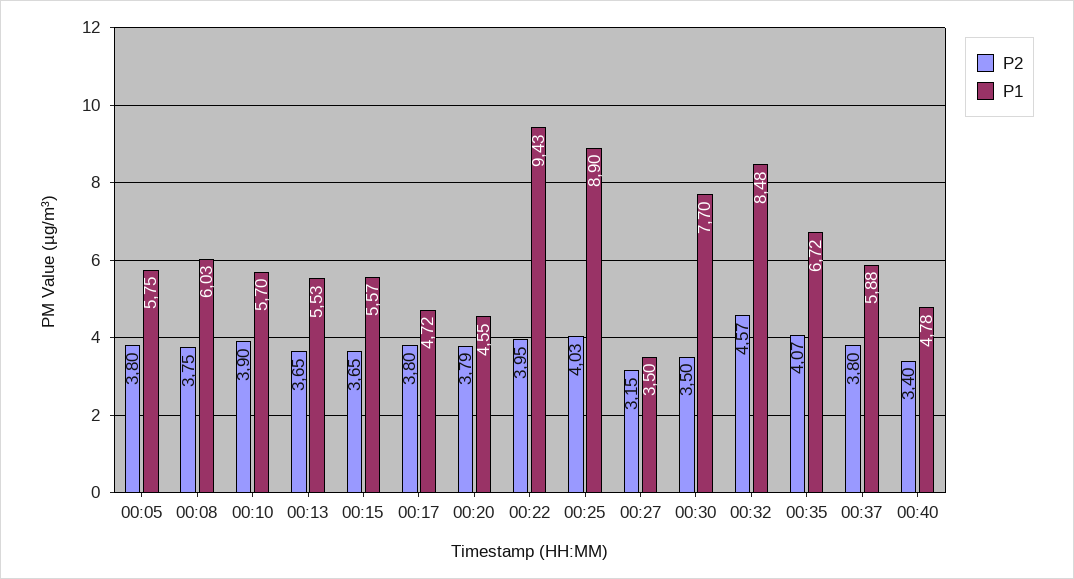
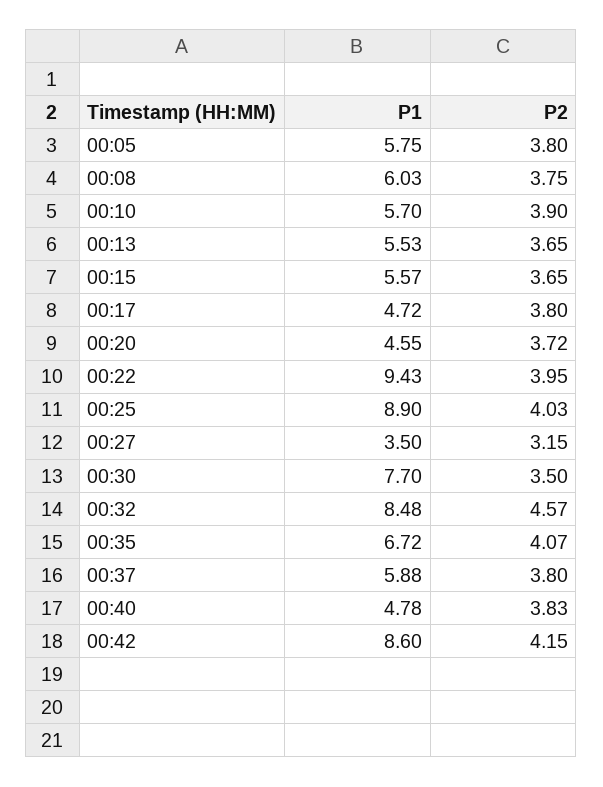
P2, 00:20: 3.79 -> 3.72
P2, 00:40: 3.4 -> 3.83
P1, 00:42: none -> 8.6
P2, 00:42: none -> 4.15

